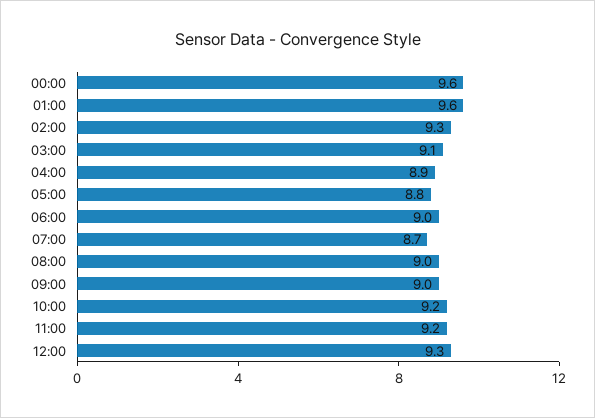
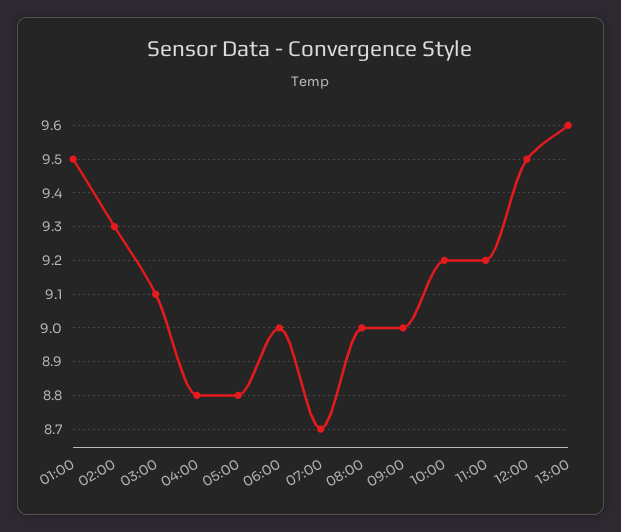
00:00: 9.6 -> none
01:00: 9.6 -> 9.5
04:00: 8.9 -> 8.8
12:00: 9.3 -> 9.5
13:00: none -> 9.6

